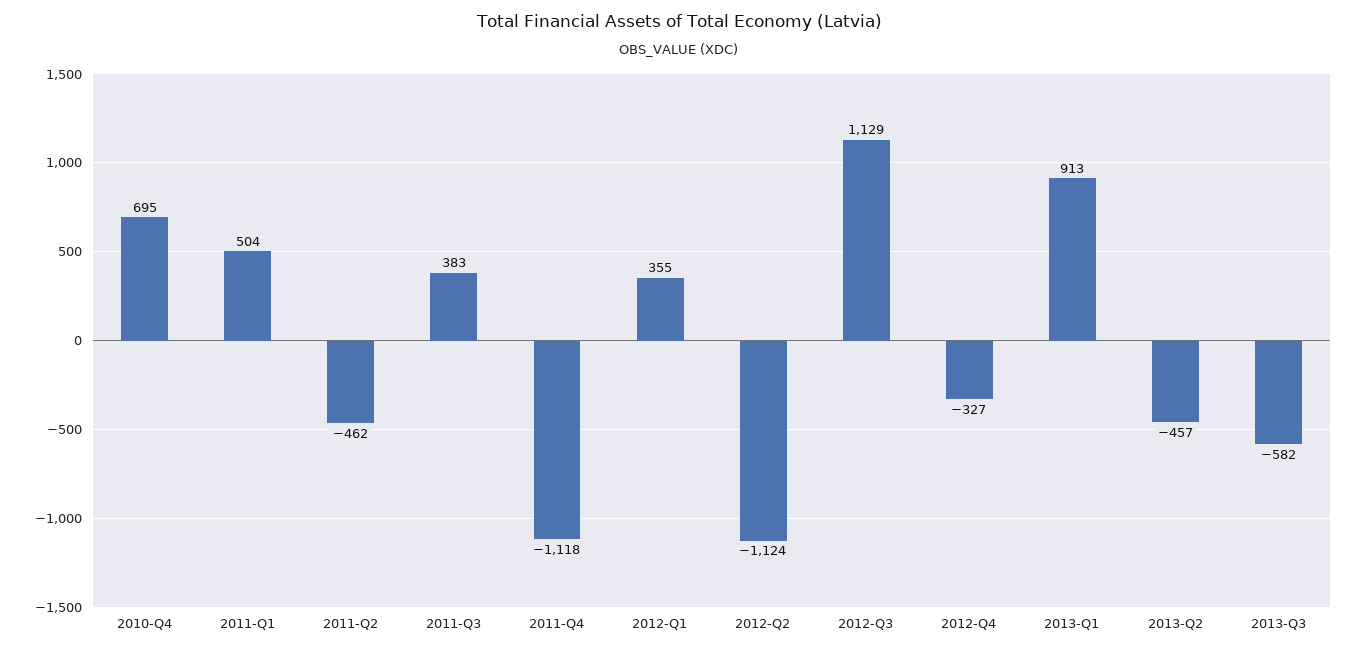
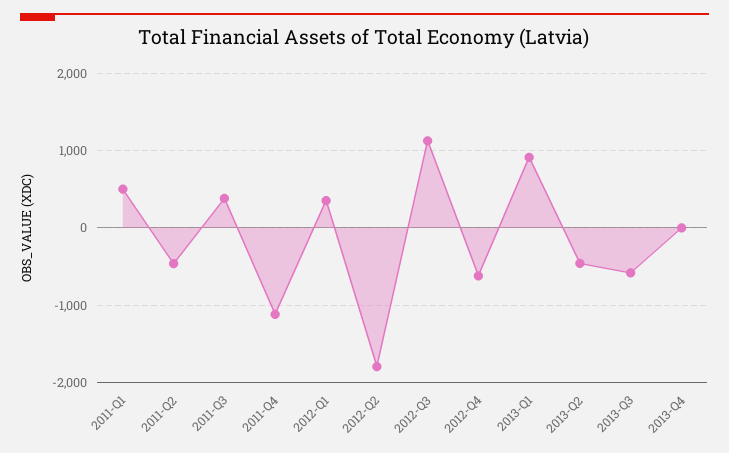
2010-Q4: 695 -> none
2012-Q2: -1124 -> -1800
2012-Q4: -327 -> -600
2013-Q4: none -> 0

